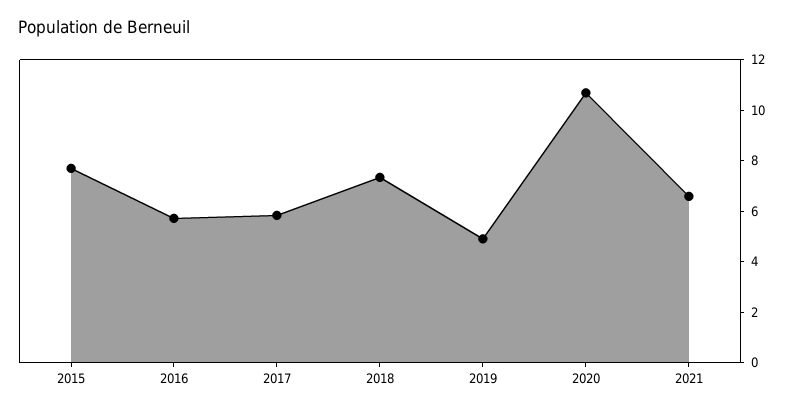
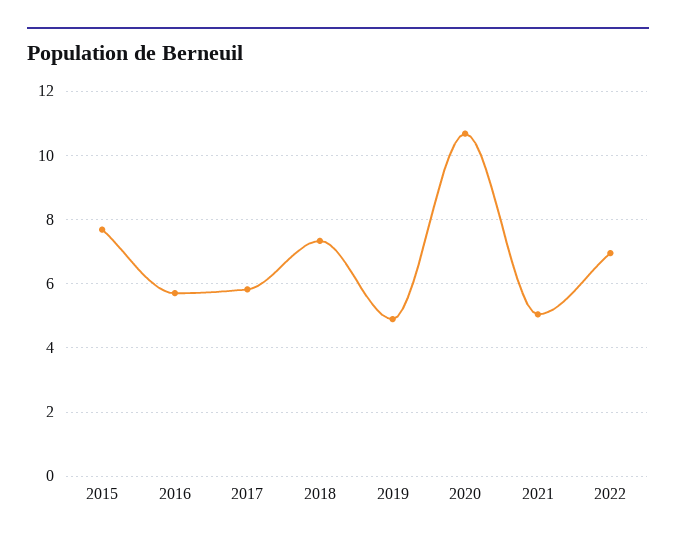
2021: 6.5 -> 5
2022: none -> 7

